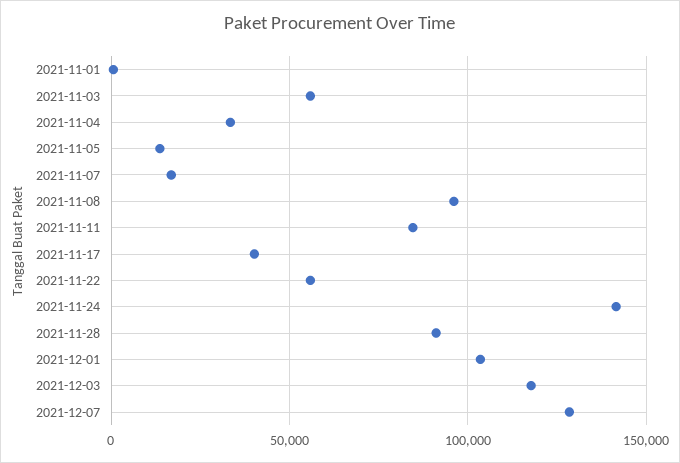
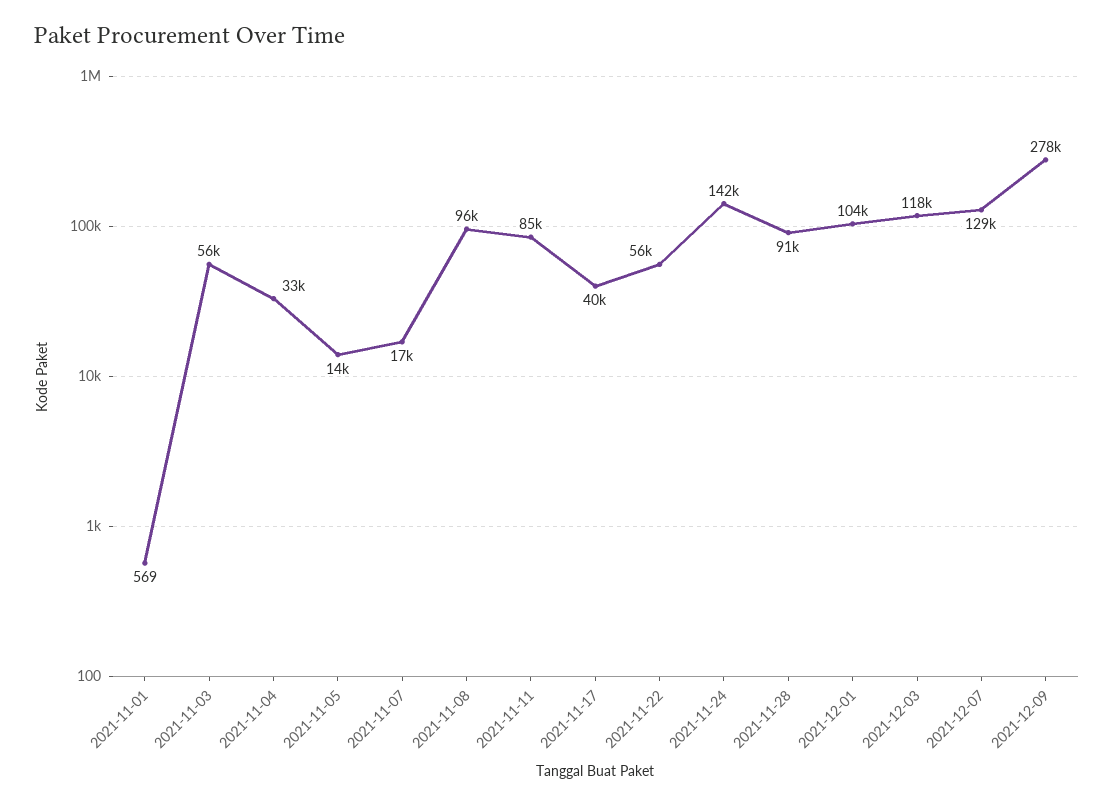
2021-12-09: none -> 278000

